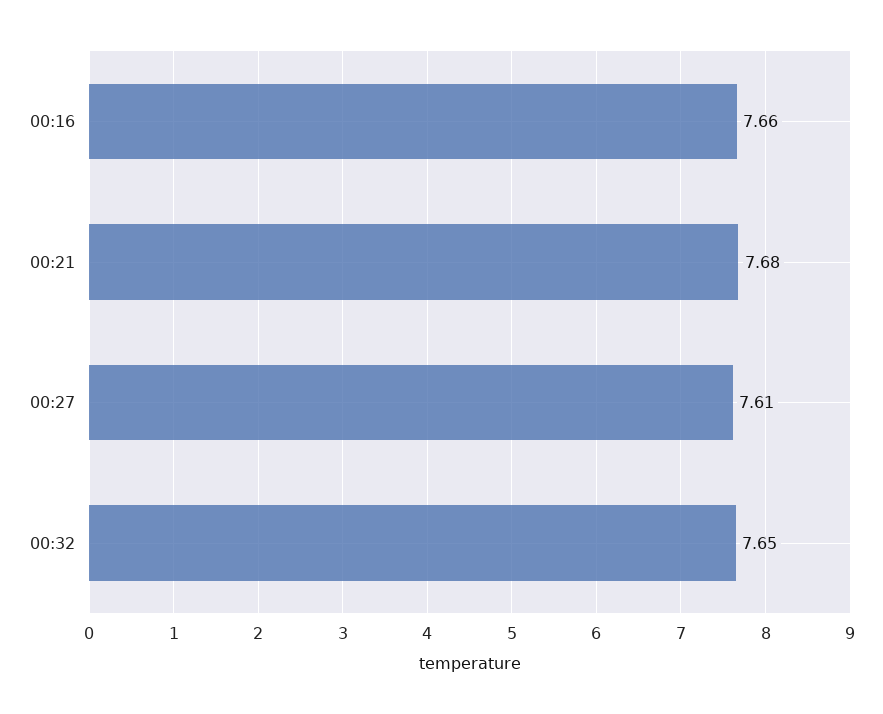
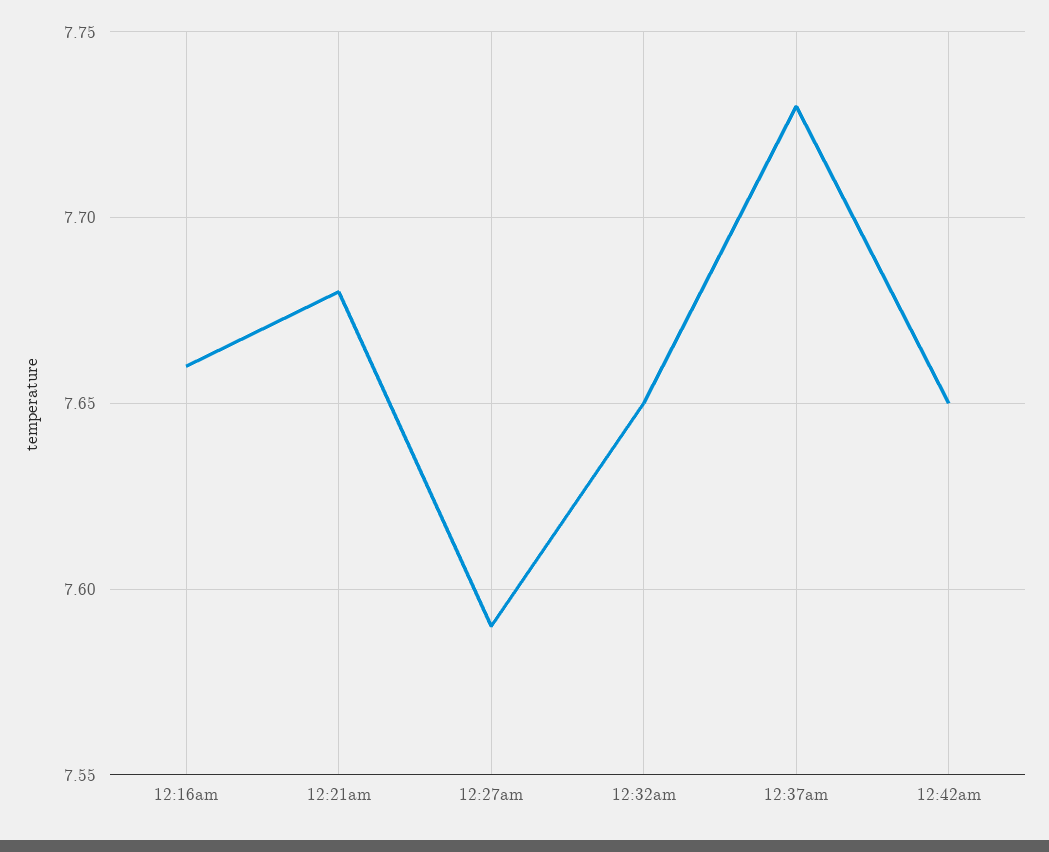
00:27: 7.61 -> 7.59
12:37am: none -> 7.73
12:42am: none -> 7.65

